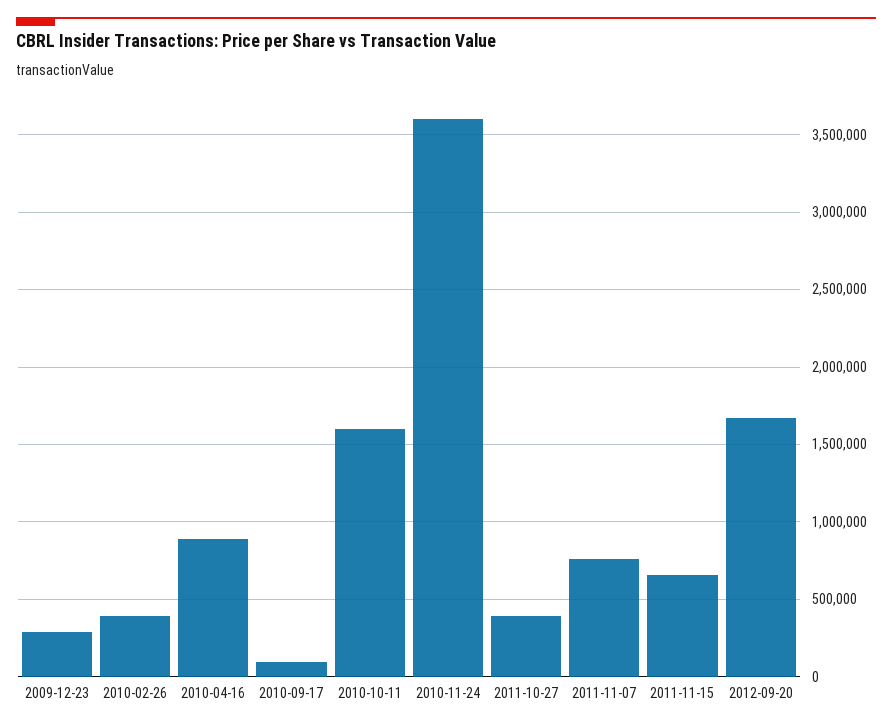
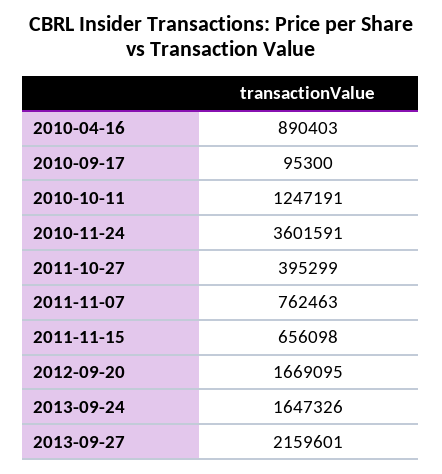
2009-12-23: 300000 -> none
2010-02-26: 400000 -> none
2010-10-11: 1600000 -> 1247191
2013-09-24: none -> 1647326
2013-09-27: none -> 2159601

